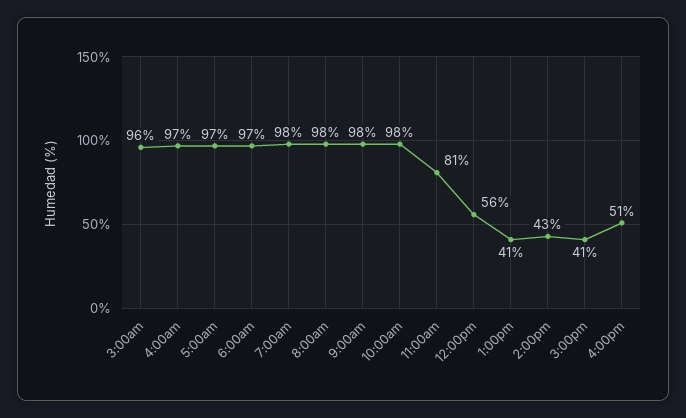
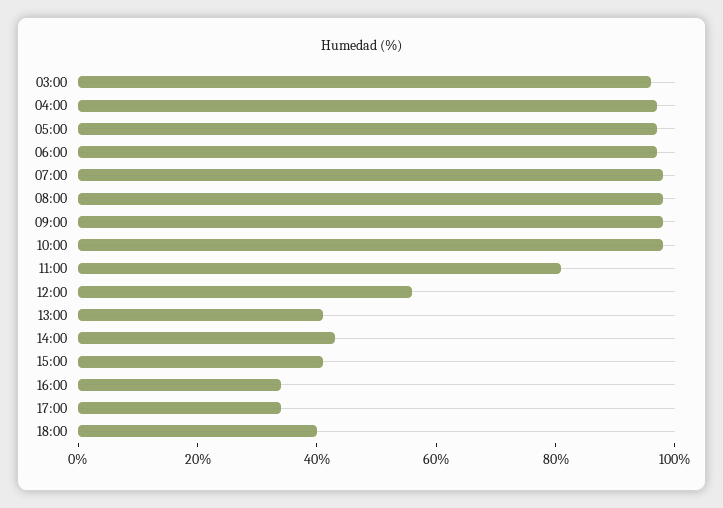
4:00pm: 51 -> 35
17:00: none -> 35
18:00: none -> 40

